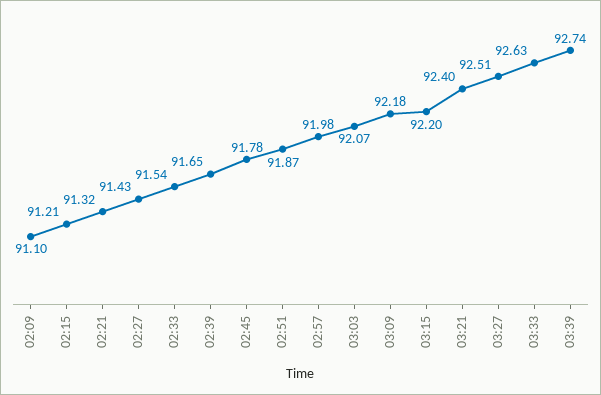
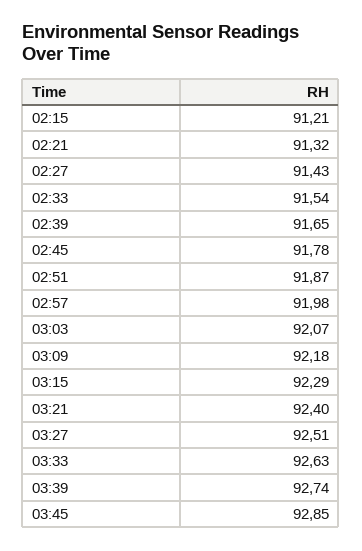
02:09: 91.1 -> none
03:15: 92.2 -> 92.29
03:45: none -> 92.85

